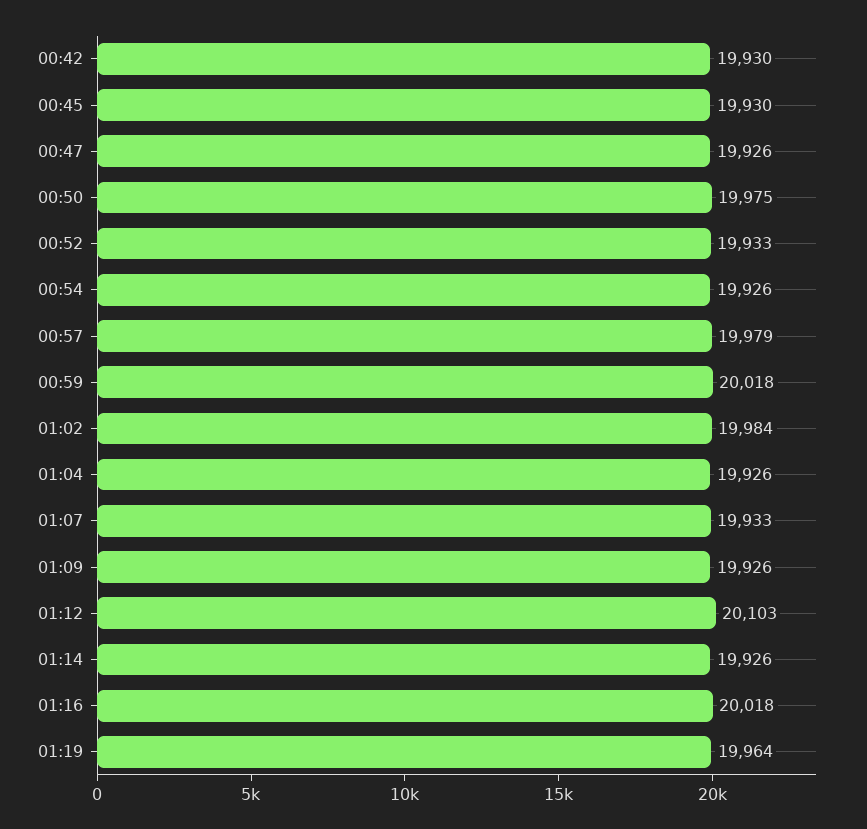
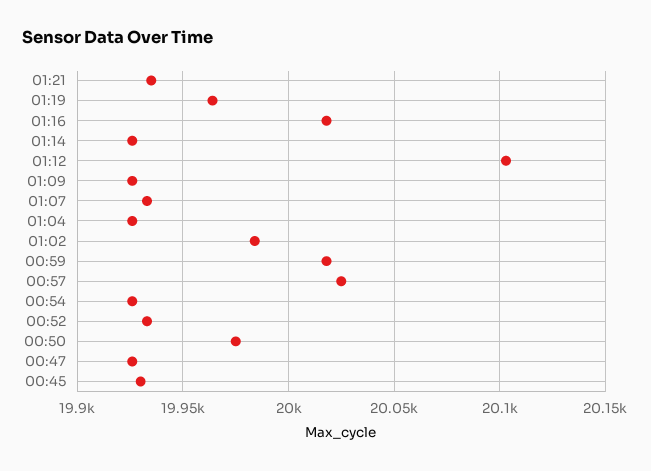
00:42: 19930 -> none
00:57: 19979 -> 20025
01:21: none -> 19935

